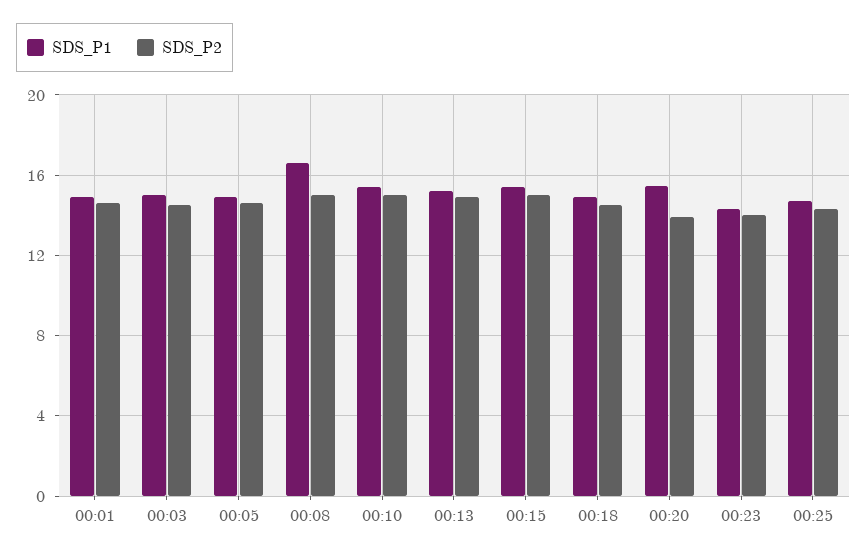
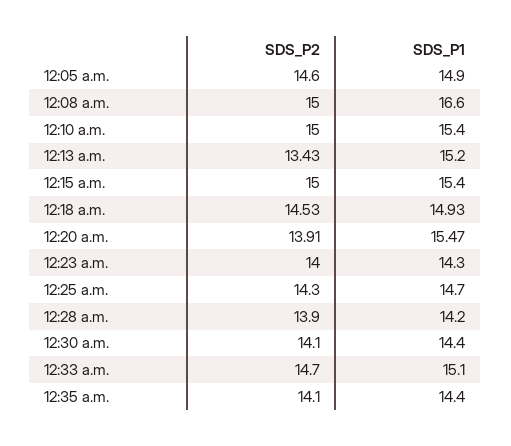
SDS_P1, 00:01: 15 -> none
SDS_P2, 00:01: 14.5 -> none
SDS_P1, 00:03: 15 -> none
SDS_P2, 00:03: 14.5 -> none
SDS_P2, 00:13: 15 -> 13.43
SDS_P2, 12:28 a.m.: none -> 13.9
SDS_P1, 12:28 a.m.: none -> 14.2
SDS_P2, 12:30 a.m.: none -> 14.1
SDS_P1, 12:30 a.m.: none -> 14.4
SDS_P2, 12:33 a.m.: none -> 14.7
SDS_P1, 12:33 a.m.: none -> 15.1
SDS_P2, 12:35 a.m.: none -> 14.1
SDS_P1, 12:35 a.m.: none -> 14.4

